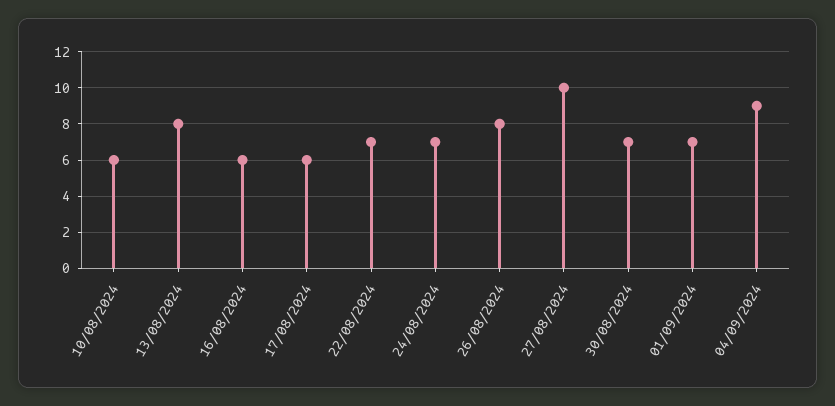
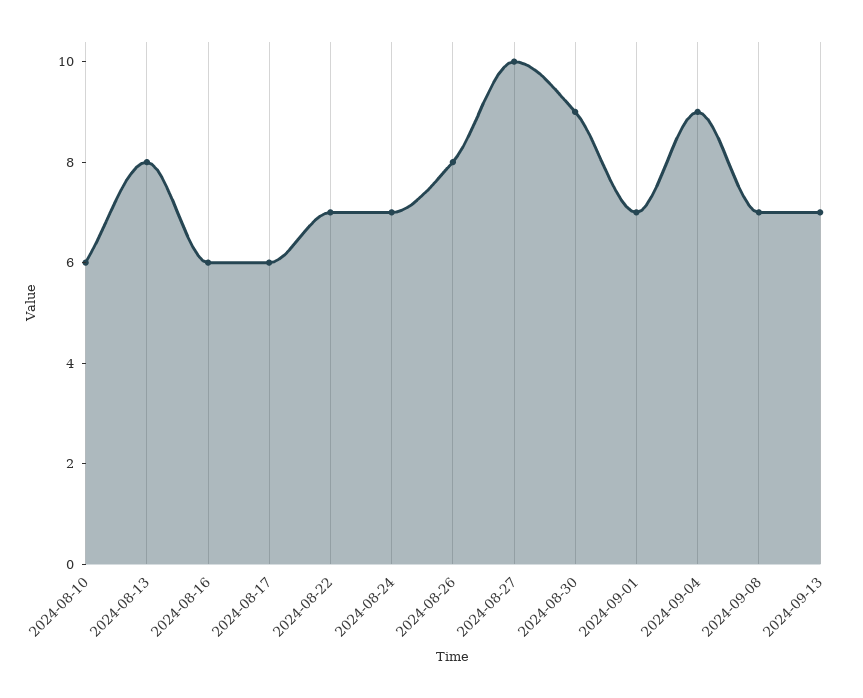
30/08/2024: 7 -> 9
2024-09-08: none -> 7
2024-09-13: none -> 7

